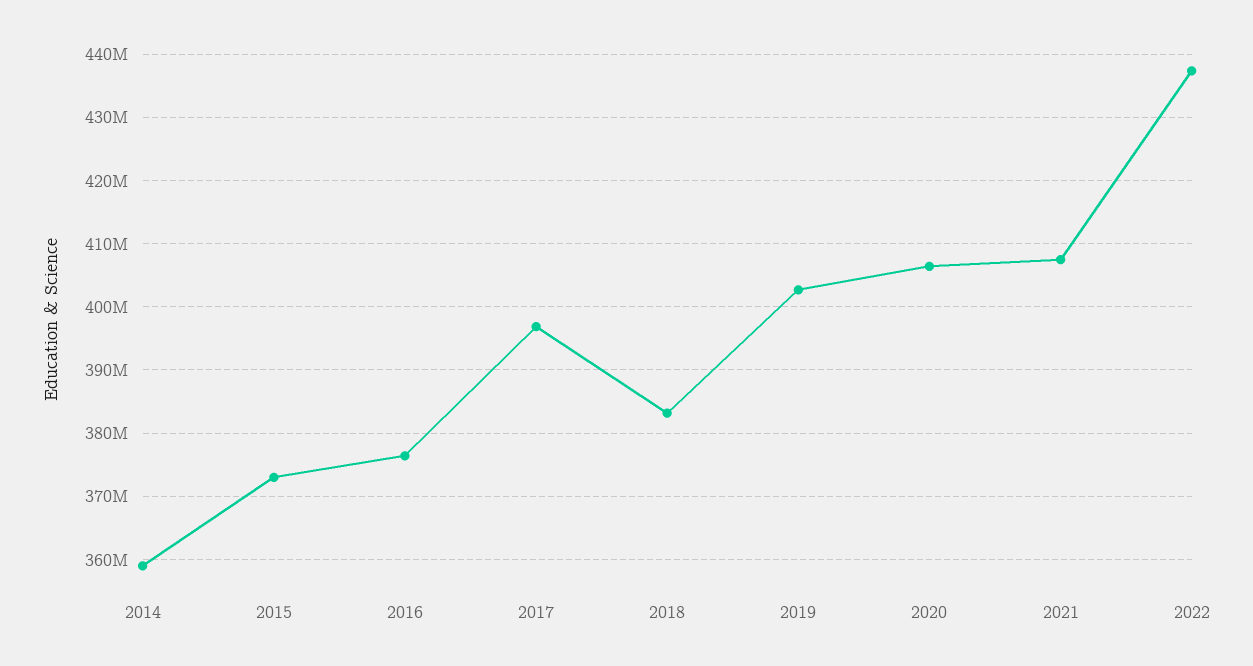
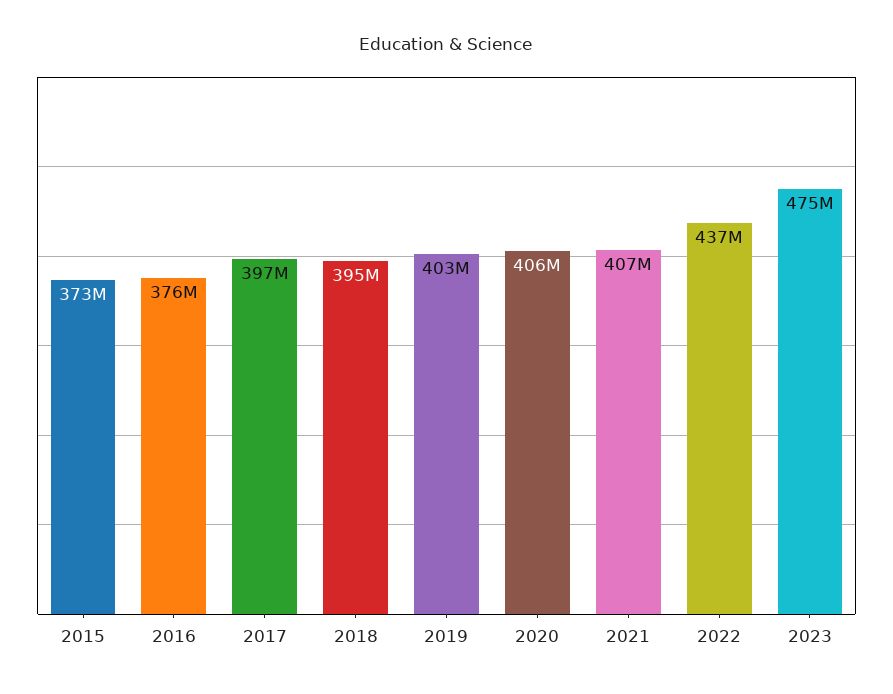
2014: 359000000 -> none
2018: 383000000 -> 395000000
2023: none -> 475000000

